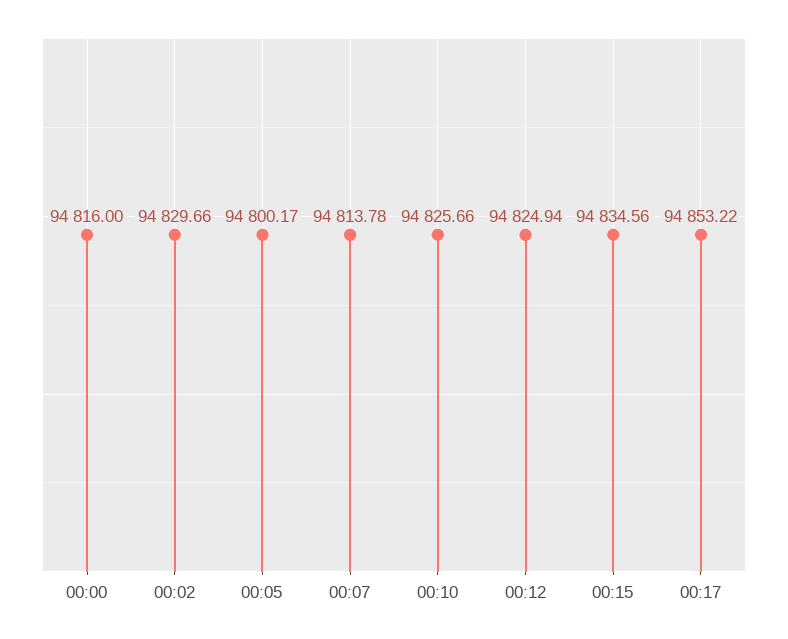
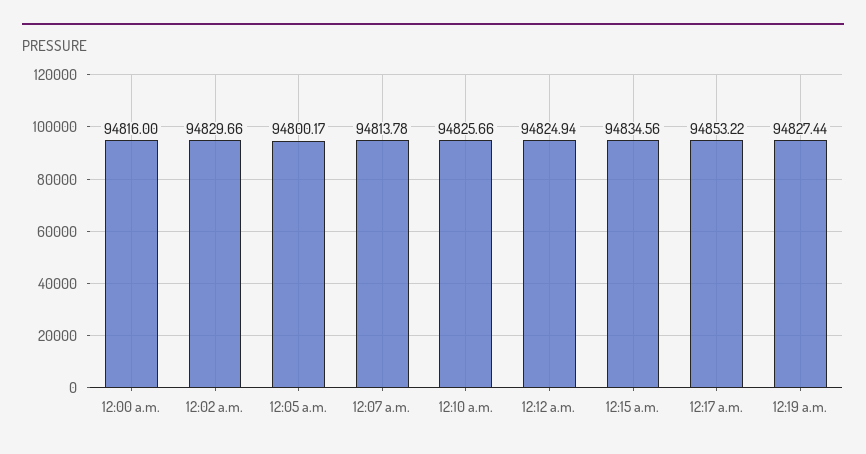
12:19 a.m.: none -> 94827.44

